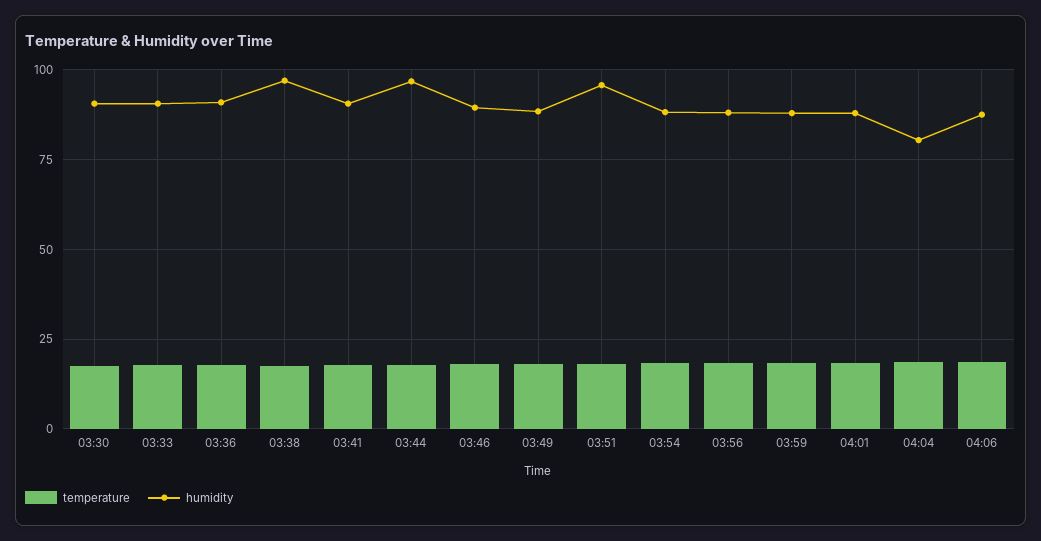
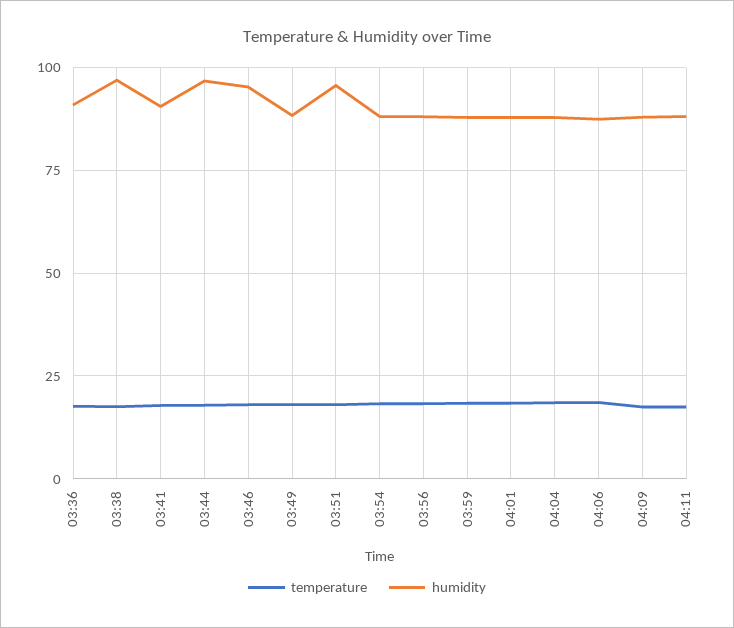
temperature, 03:30: 17.5 -> none
humidity, 03:30: 90 -> none
temperature, 03:33: 17.5 -> none
humidity, 03:33: 90 -> none
humidity, 03:46: 90 -> 95
humidity, 04:04: 80 -> 87.5
temperature, 04:09: none -> 17.5
humidity, 04:09: none -> 87.5
temperature, 04:11: none -> 17.5
humidity, 04:11: none -> 87.5

